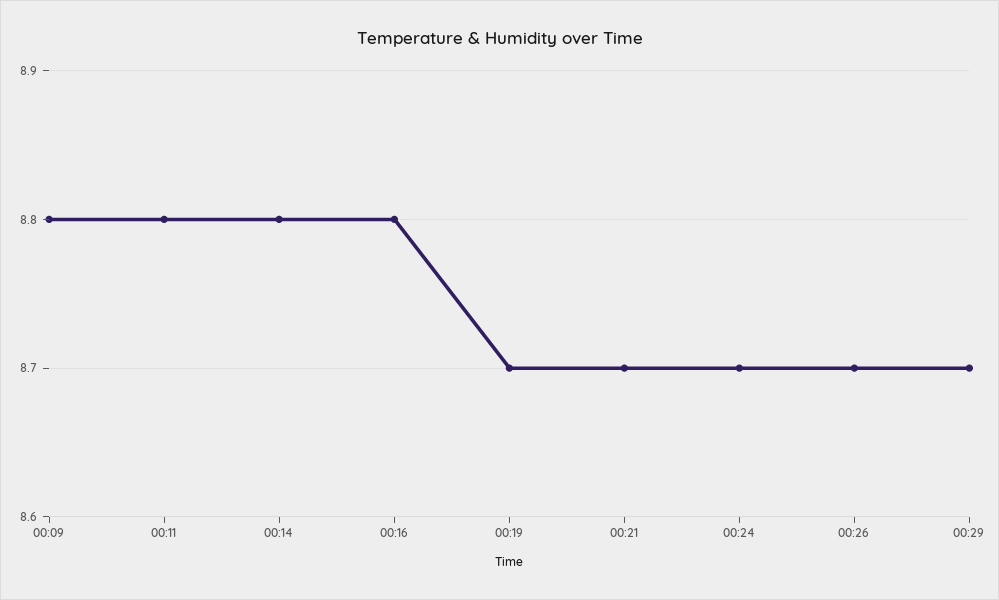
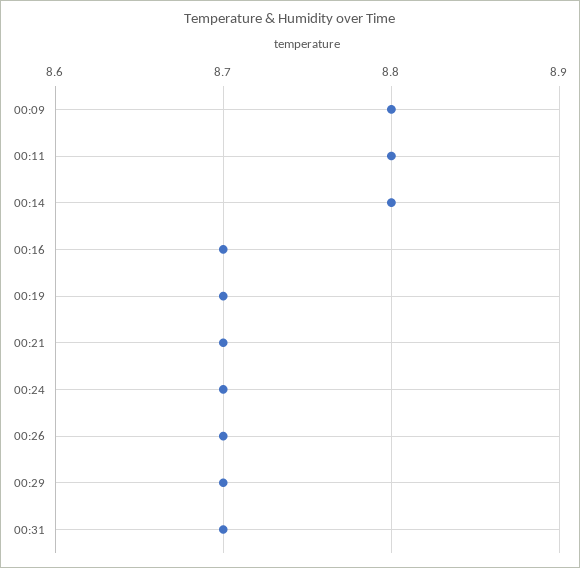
00:16: 8.8 -> 8.7
00:31: none -> 8.7

